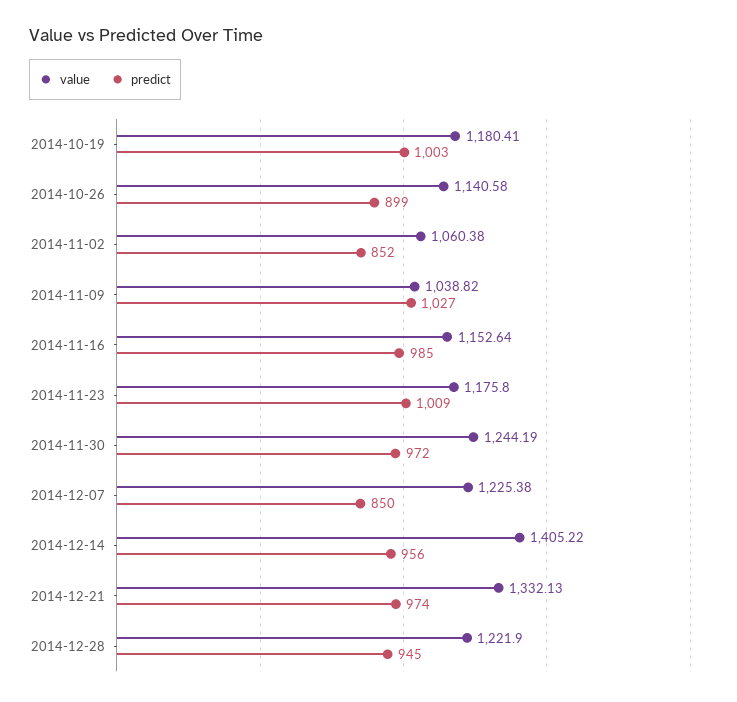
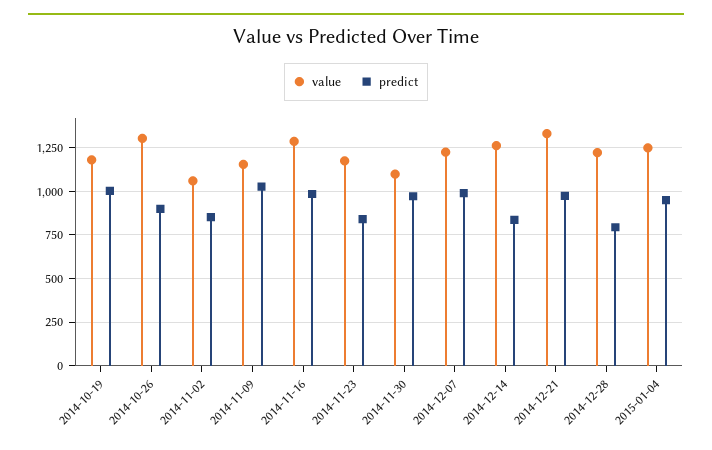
value, 2014-10-26: 1140.58 -> 1300
value, 2014-11-09: 1038.82 -> 1150
value, 2014-11-16: 1152.64 -> 1300
predict, 2014-11-23: 1009 -> 850
value, 2014-11-30: 1244.19 -> 1100
predict, 2014-12-07: 850 -> 1000
value, 2014-12-14: 1405.22 -> 1250
predict, 2014-12-14: 956 -> 850
predict, 2014-12-28: 945 -> 800
value, 2015-01-04: none -> 1250
predict, 2015-01-04: none -> 950

